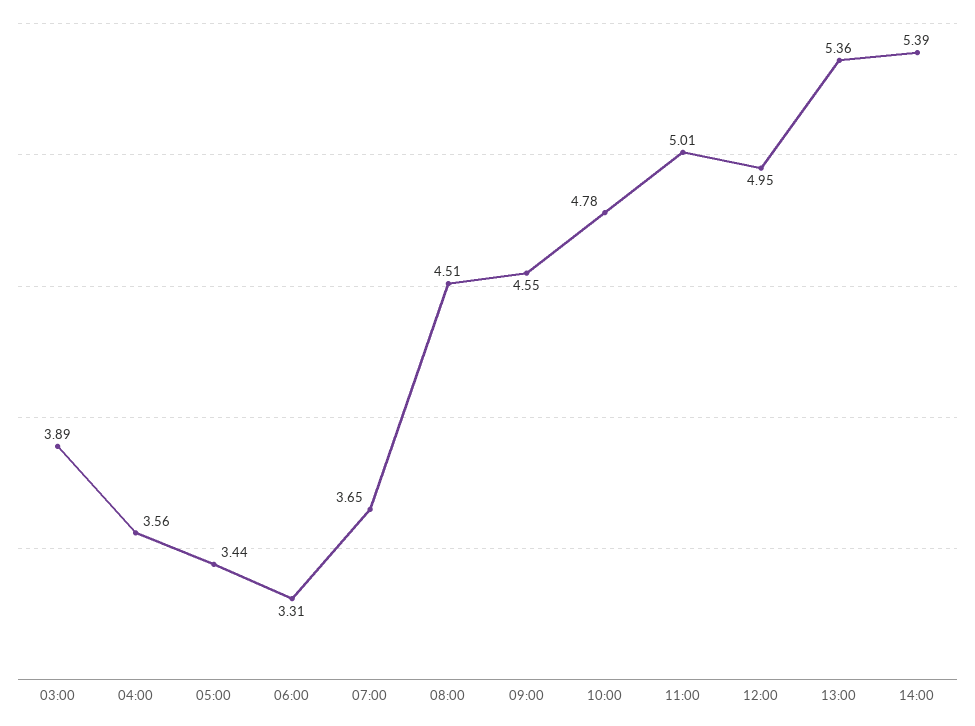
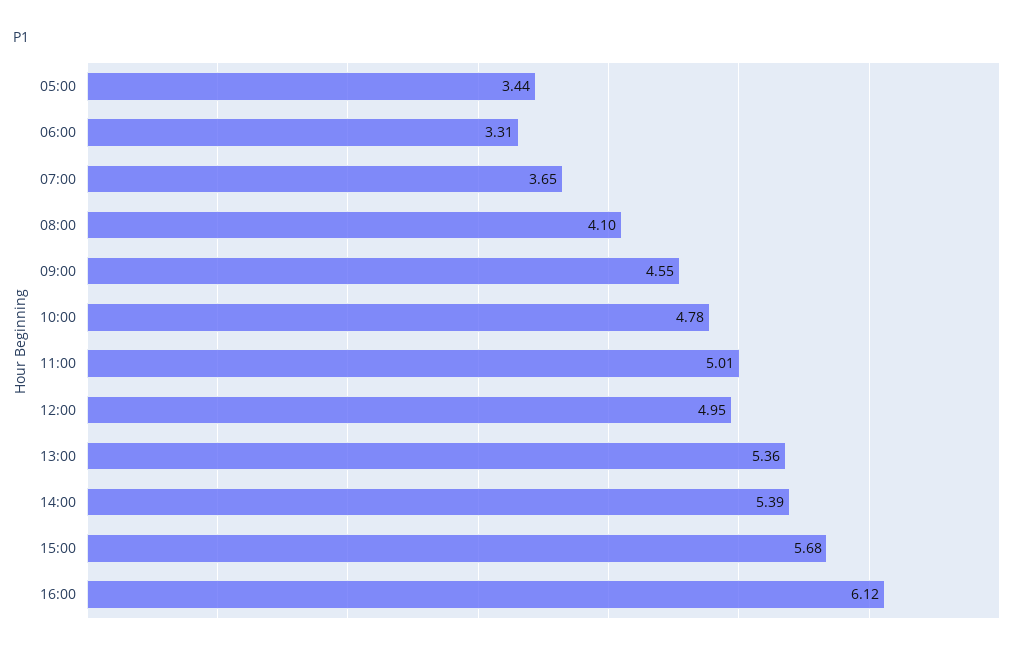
03:00: 3.89 -> none
04:00: 3.56 -> none
08:00: 4.51 -> 4.1
15:00: none -> 5.68
16:00: none -> 6.12

